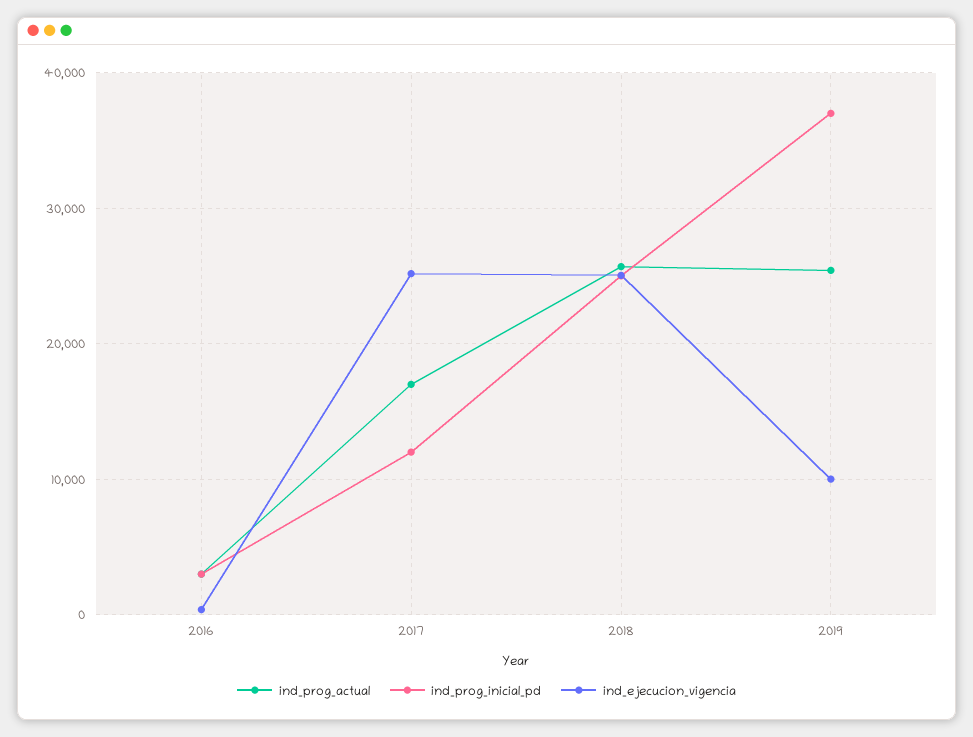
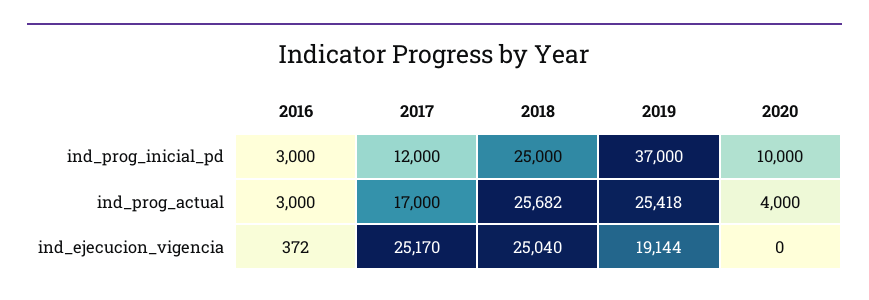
ind_ejecucion_vigencia, 2019: 10000 -> 19144
ind_prog_inicial_pd, 2020: none -> 10000
ind_prog_actual, 2020: none -> 4000
ind_ejecucion_vigencia, 2020: none -> 0

